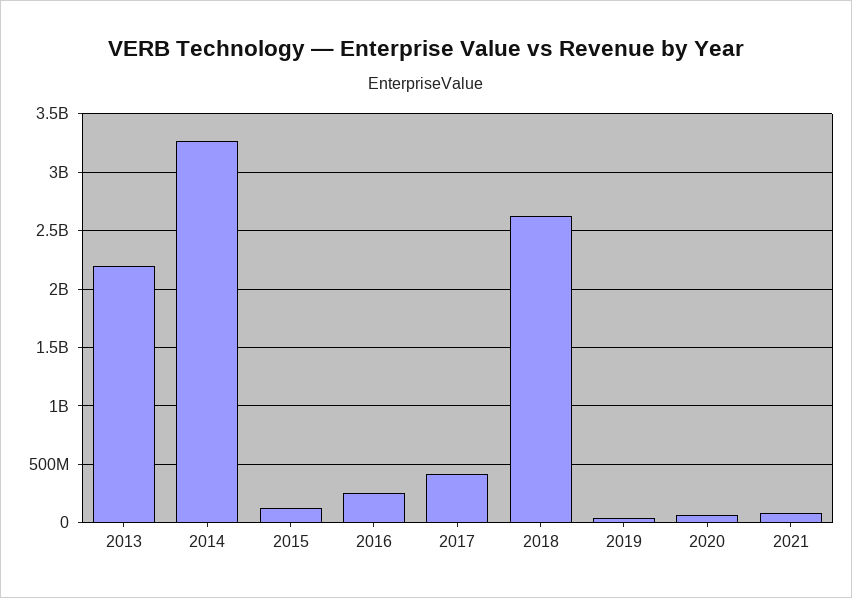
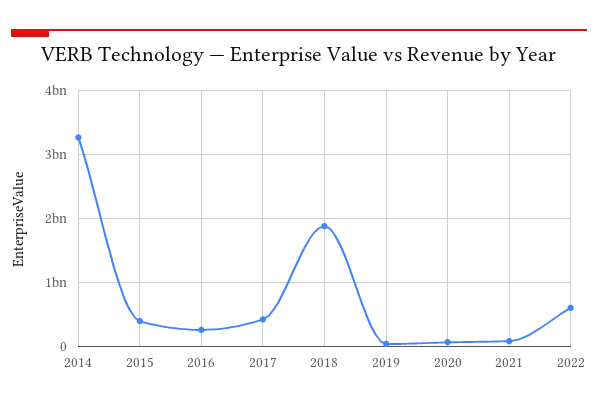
2013: 2200000000 -> none
2015: 100000000 -> 400000000
2018: 2600000000 -> 1900000000
2022: none -> 600000000

